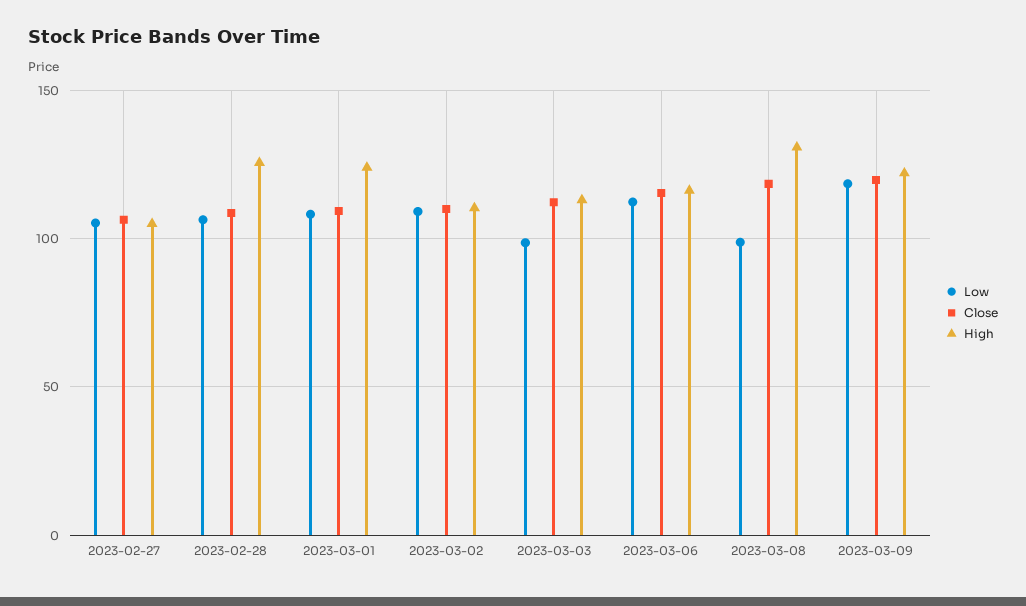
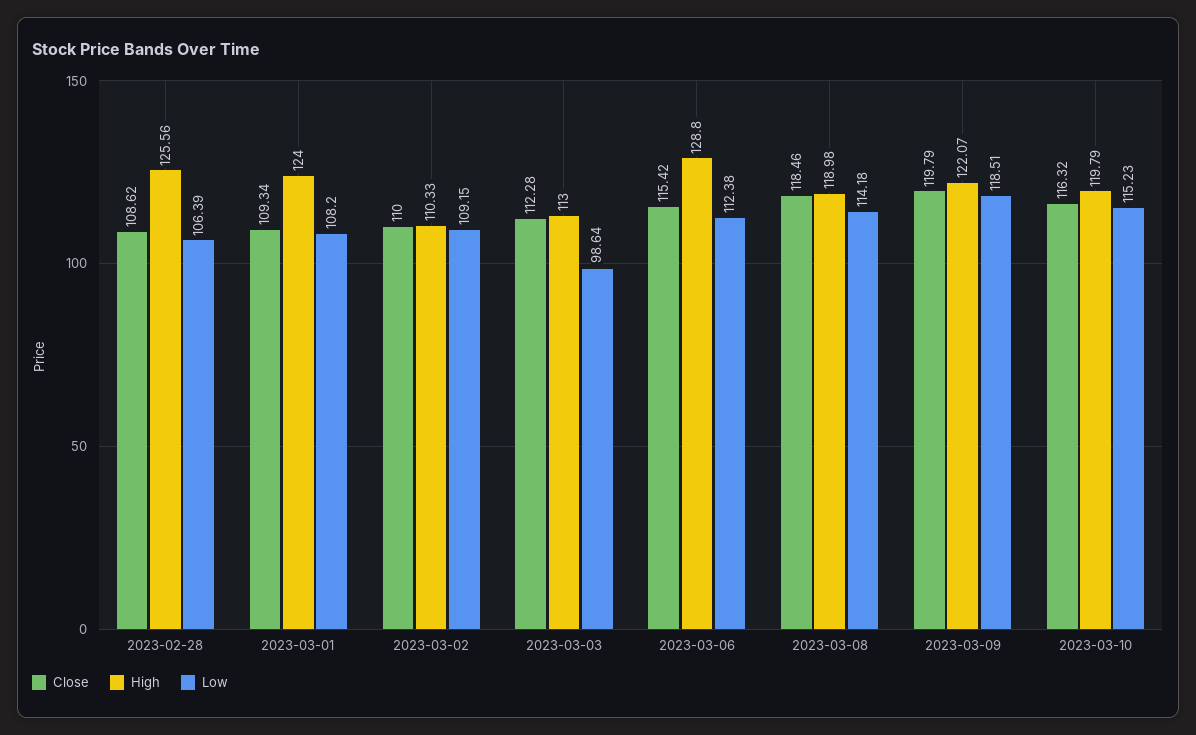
Low, 2023-02-27: 105 -> none
Close, 2023-02-27: 105 -> none
High, 2023-02-27: 105 -> none
High, 2023-03-06: 115 -> 128.8
Low, 2023-03-08: 100 -> 114.18
High, 2023-03-08: 130 -> 118.98
Close, 2023-03-10: none -> 116.32
High, 2023-03-10: none -> 119.79
Low, 2023-03-10: none -> 115.23

